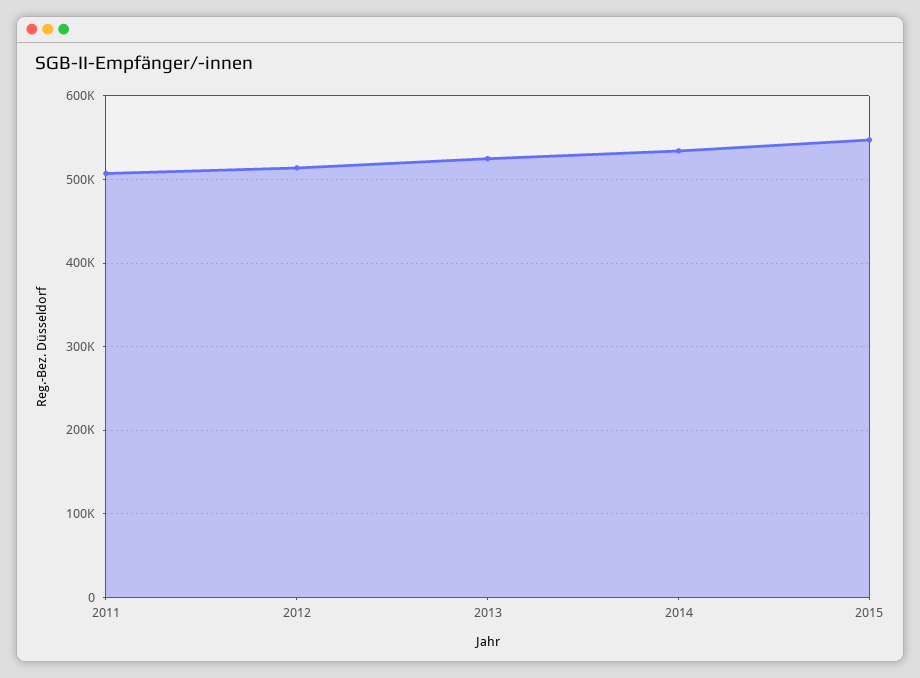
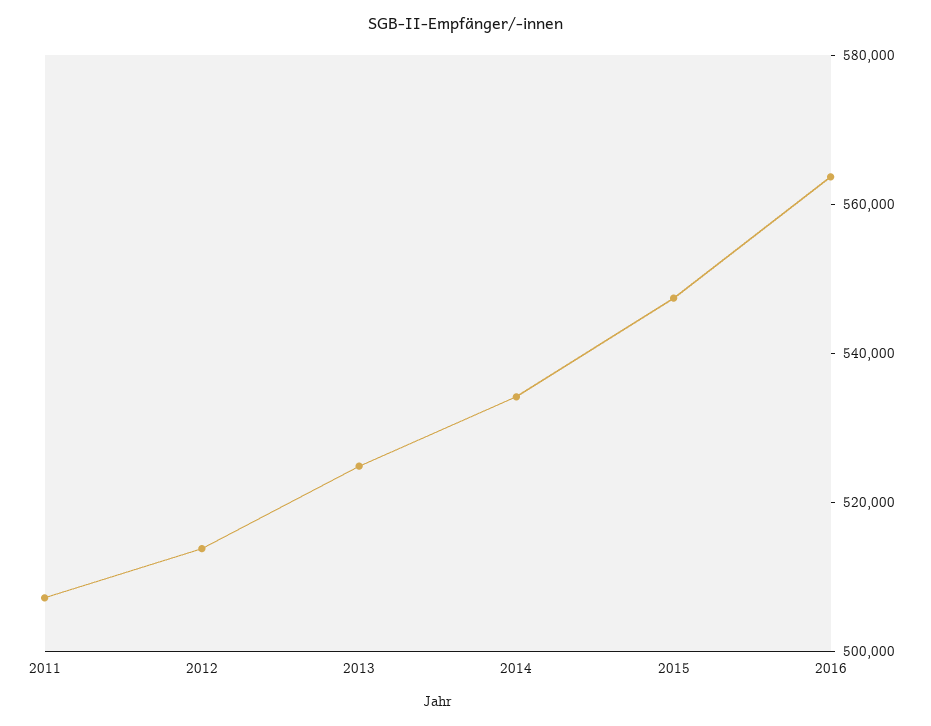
2016: none -> 565000

